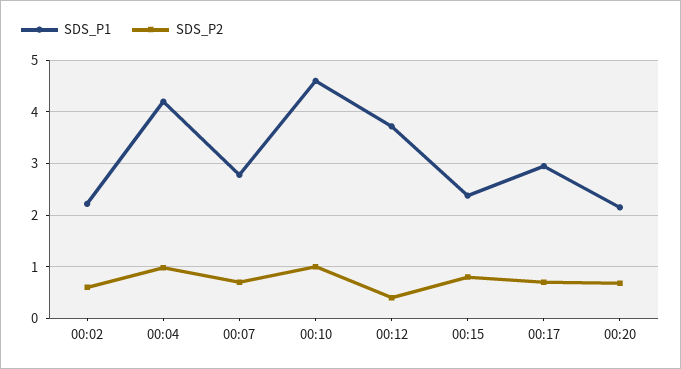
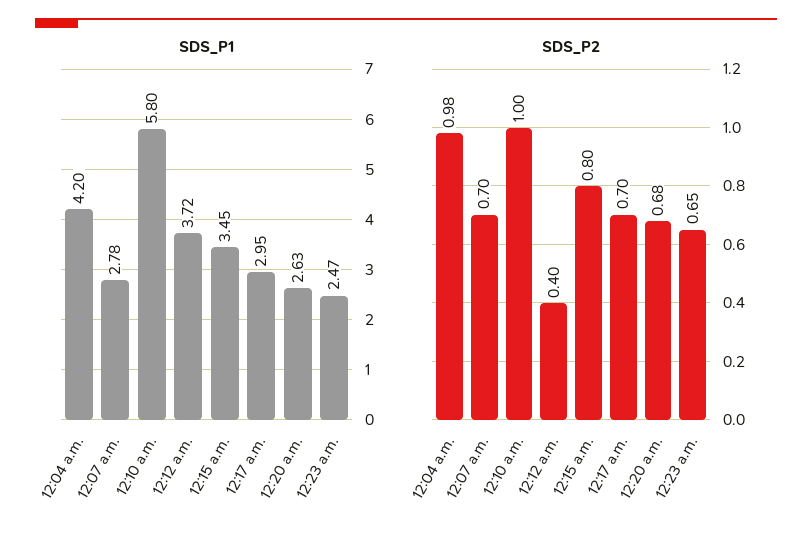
SDS_P1, 00:02: 2.2 -> none
SDS_P2, 00:02: 0.6 -> none
SDS_P1, 00:10: 4.6 -> 5.8
SDS_P1, 00:15: 2.4 -> 3.45
SDS_P1, 00:20: 2.2 -> 2.63
SDS_P1, 12:23 a.m.: none -> 2.47
SDS_P2, 12:23 a.m.: none -> 0.65

